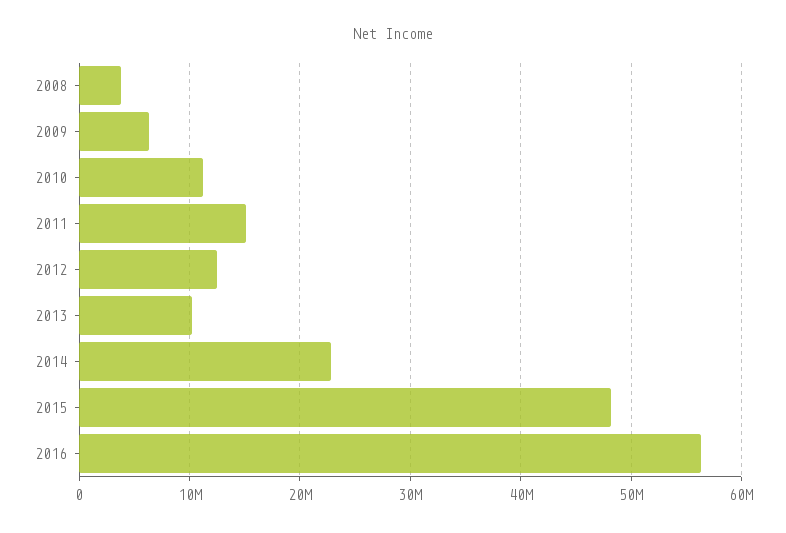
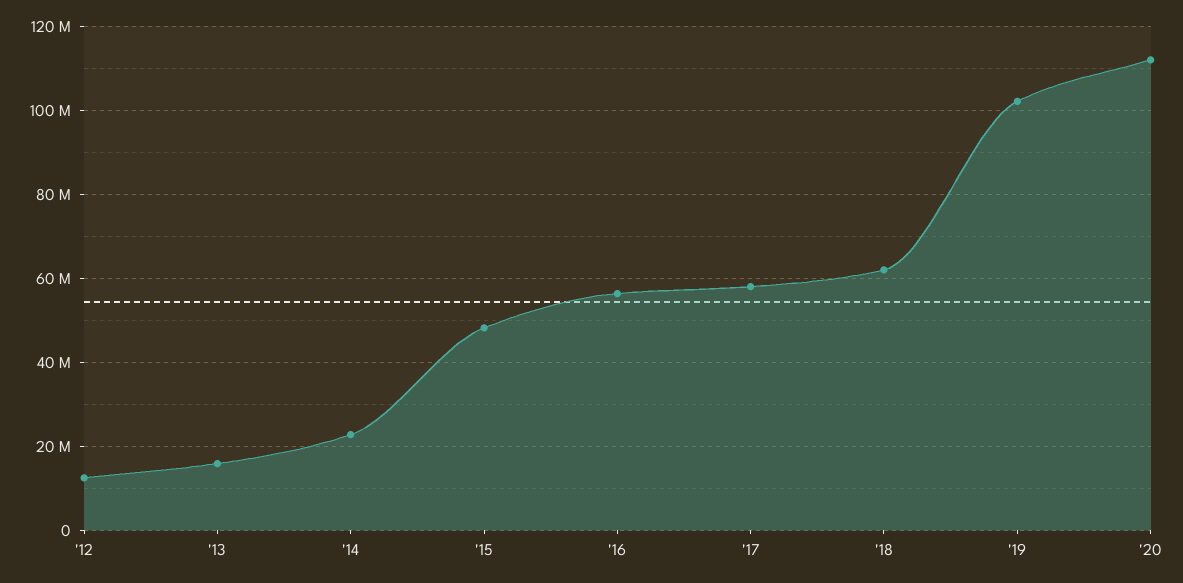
2008: 4000000 -> none
2009: 6000000 -> none
2010: 11000000 -> none
2011: 15000000 -> none
2013: 10000000 -> 16000000
'17: none -> 58000000
'18: none -> 62000000
'19: none -> 102000000
'20: none -> 112000000

